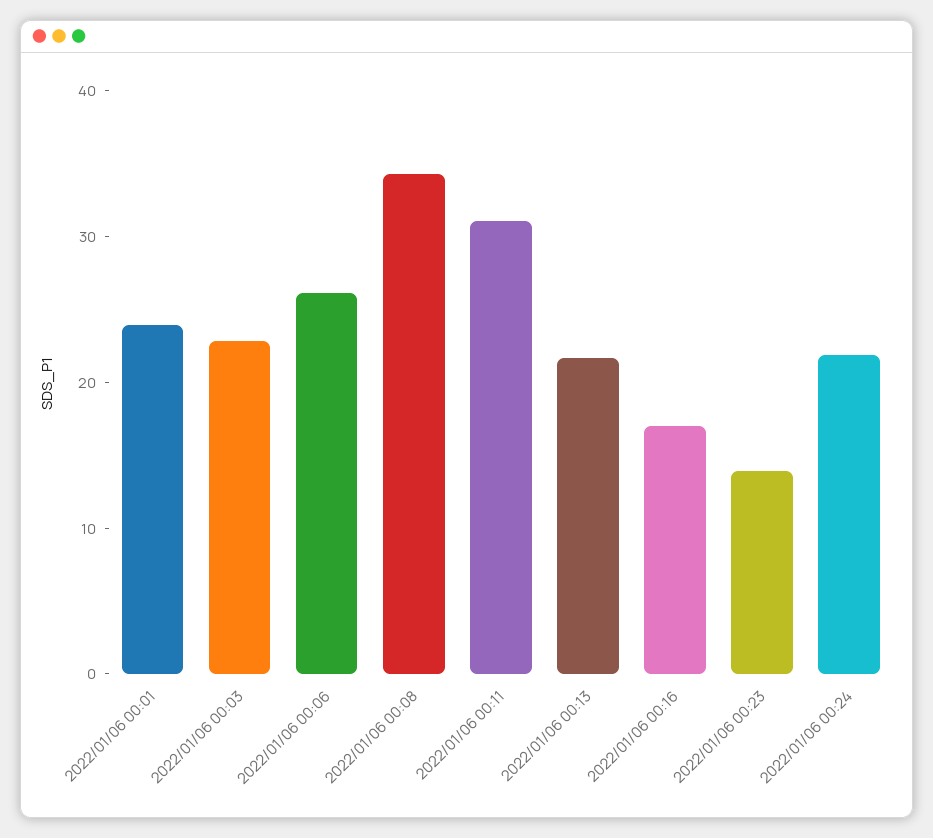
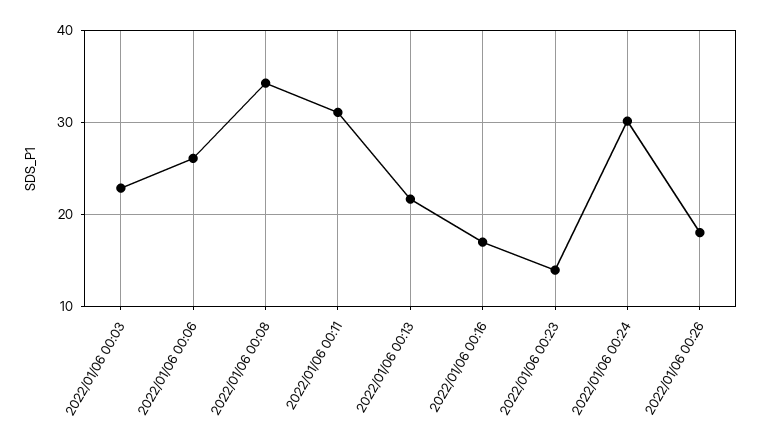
2022/01/06 00:01: 24 -> none
2022/01/06 00:24: 22 -> 30
2022/01/06 00:26: none -> 18

